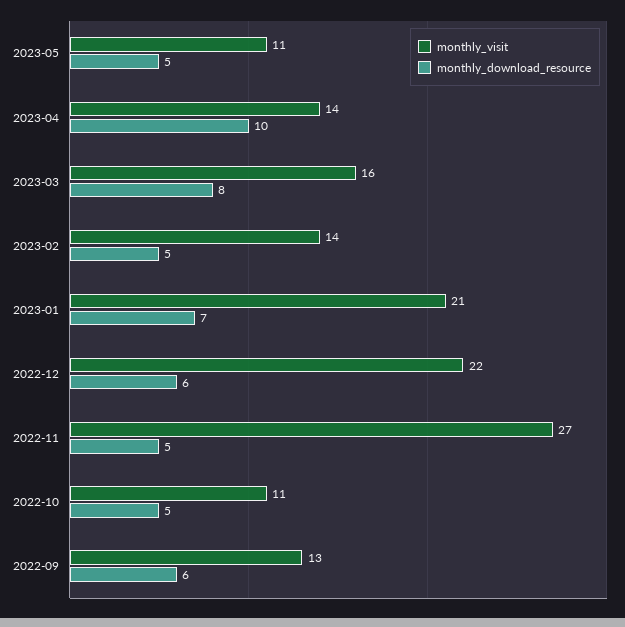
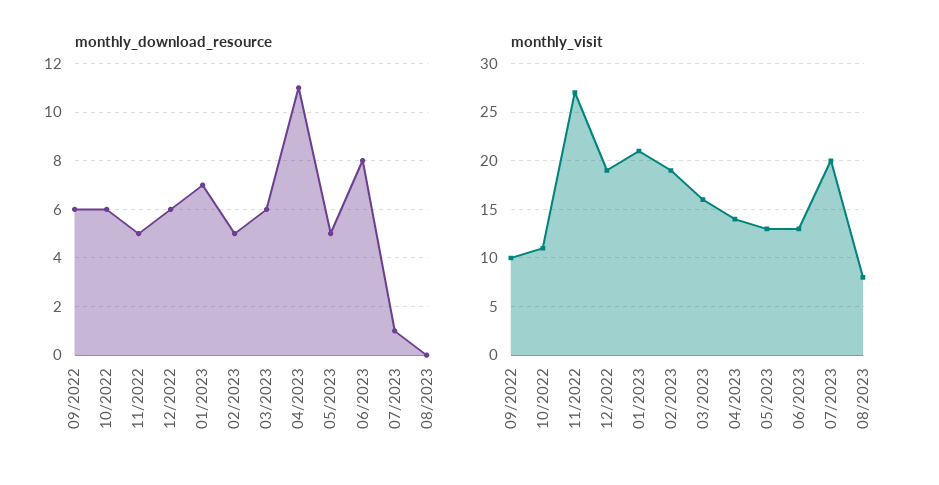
monthly_visit, 2023-05: 11 -> 13
monthly_download_resource, 2023-04: 10 -> 11
monthly_download_resource, 2023-03: 8 -> 6
monthly_visit, 2023-02: 14 -> 19
monthly_visit, 2022-12: 22 -> 19
monthly_download_resource, 2022-10: 5 -> 6
monthly_visit, 2022-09: 13 -> 10
monthly_download_resource, 06/2023: none -> 8
monthly_download_resource, 07/2023: none -> 1
monthly_download_resource, 08/2023: none -> 0
monthly_visit, 06/2023: none -> 13
monthly_visit, 07/2023: none -> 20
monthly_visit, 08/2023: none -> 8

